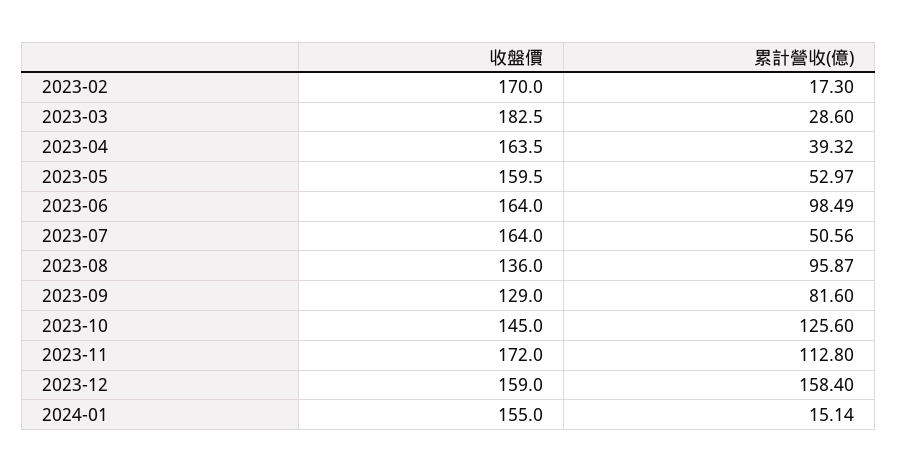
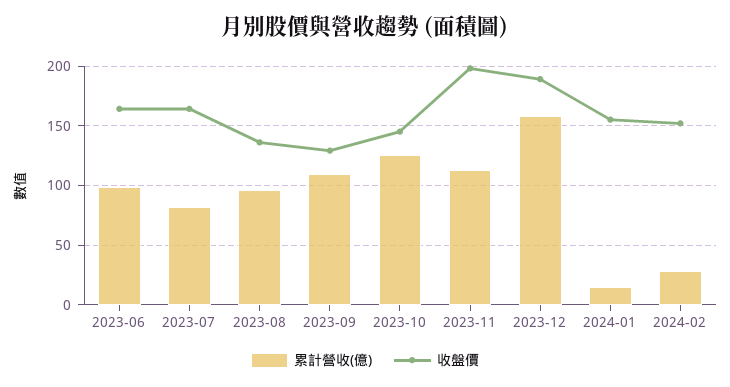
收盤價, 2023-02: 170 -> none
累計營收(億), 2023-02: 17.3 -> none
收盤價, 2023-03: 182.5 -> none
累計營收(億), 2023-03: 28.6 -> none
收盤價, 2023-04: 163.5 -> none
累計營收(億), 2023-04: 39.32 -> none
收盤價, 2023-05: 159.5 -> none
累計營收(億), 2023-05: 52.97 -> none
累計營收(億), 2023-07: 50.56 -> 80
累計營收(億), 2023-09: 81.6 -> 110
收盤價, 2023-11: 172 -> 200
收盤價, 2023-12: 159 -> 190
累計營收(億), 2024-02: none -> 30
收盤價, 2024-02: none -> 150

